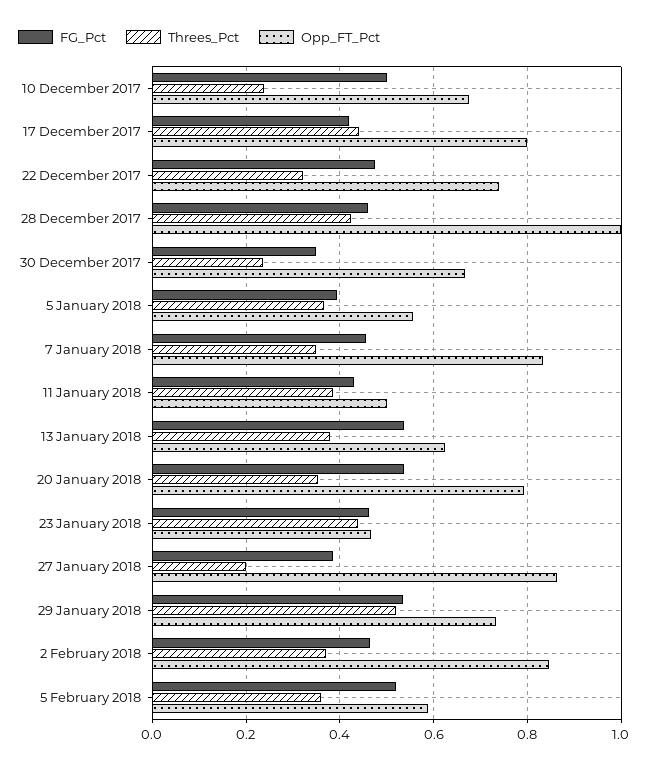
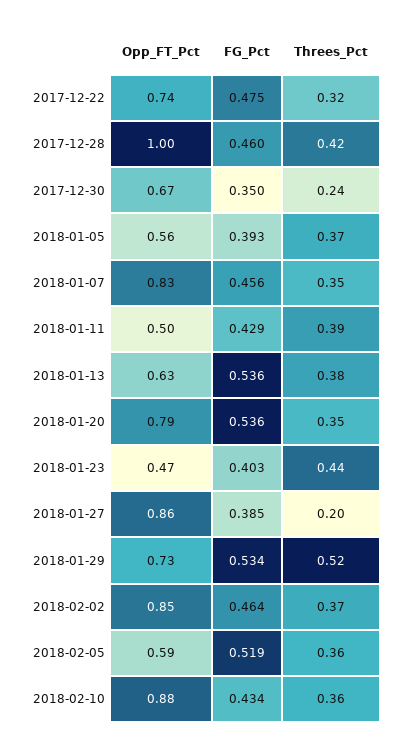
FG_Pct, 10 December 2017: 0.5 -> none
Threes_Pct, 10 December 2017: 0.24 -> none
Opp_FT_Pct, 10 December 2017: 0.68 -> none
FG_Pct, 17 December 2017: 0.42 -> none
Threes_Pct, 17 December 2017: 0.44 -> none
Opp_FT_Pct, 17 December 2017: 0.8 -> none
FG_Pct, 23 January 2018: 0.46 -> 0.403
Opp_FT_Pct, 2018-02-10: none -> 0.88
FG_Pct, 2018-02-10: none -> 0.434
Threes_Pct, 2018-02-10: none -> 0.36

